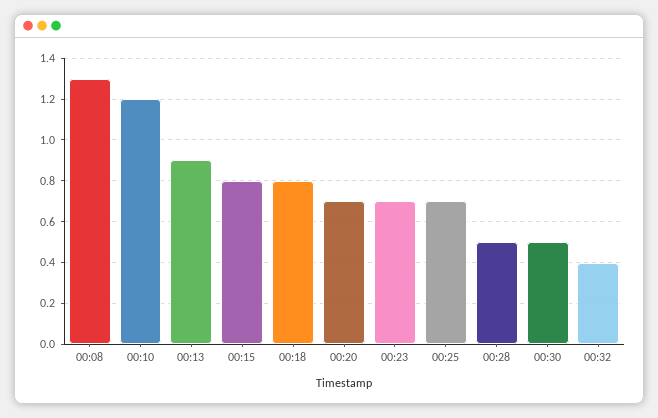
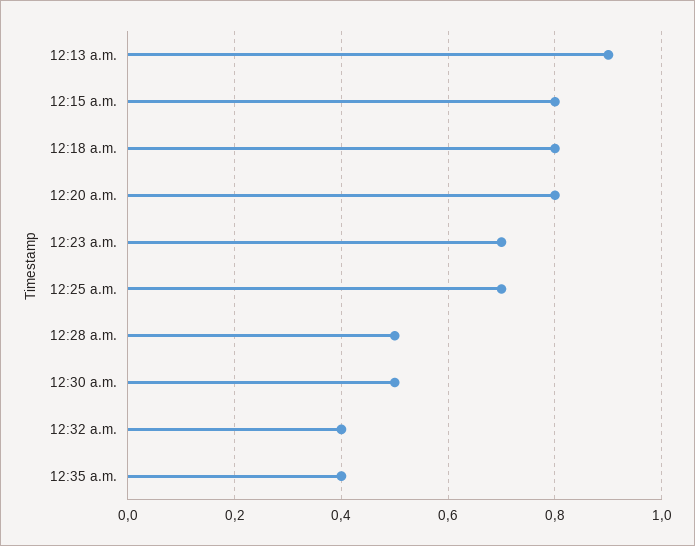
00:08: 1.3 -> none
00:10: 1.2 -> none
00:20: 0.7 -> 0.8
12:35 a.m.: none -> 0.4

